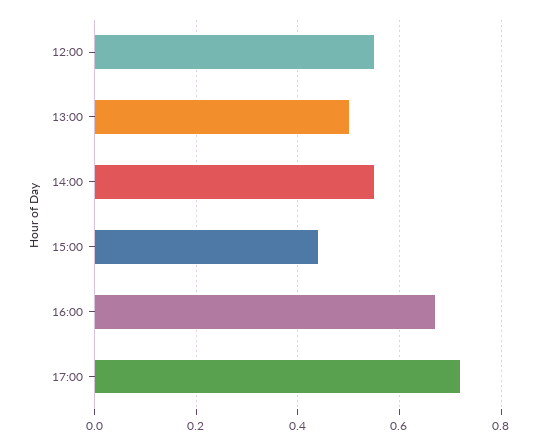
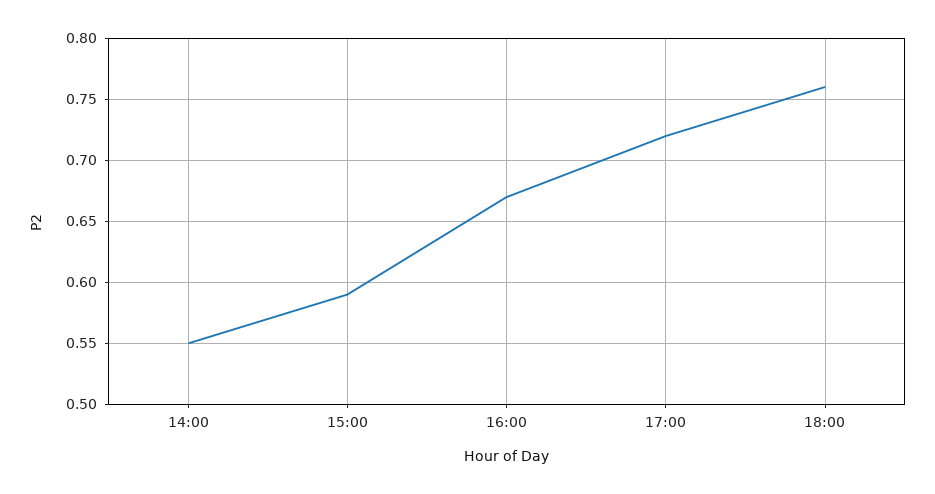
12:00: 0.55 -> none
13:00: 0.5 -> none
15:00: 0.45 -> 0.59
18:00: none -> 0.76

